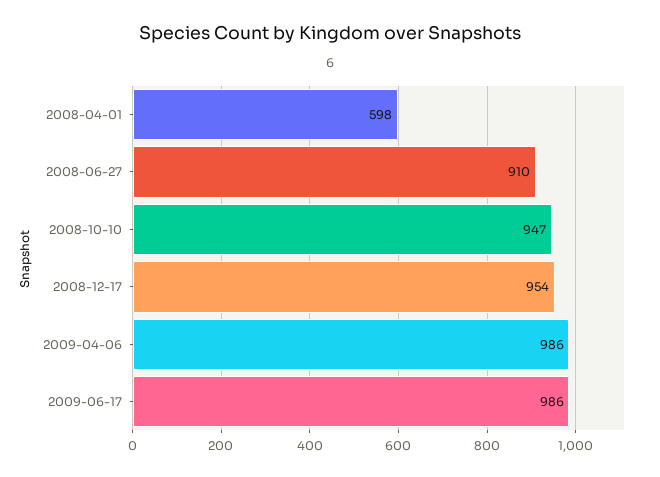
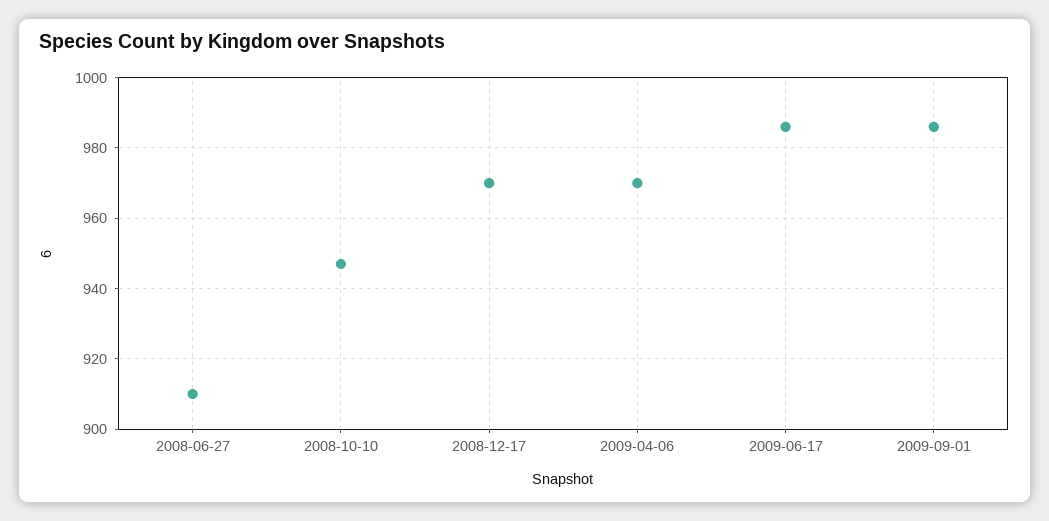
2008-04-01: 598 -> none
2008-12-17: 954 -> 970
2009-04-06: 986 -> 970
2009-09-01: none -> 985

